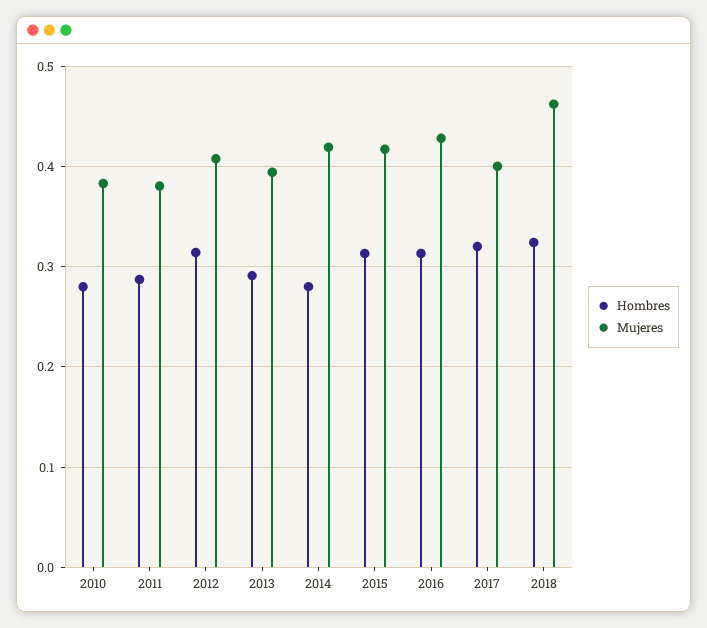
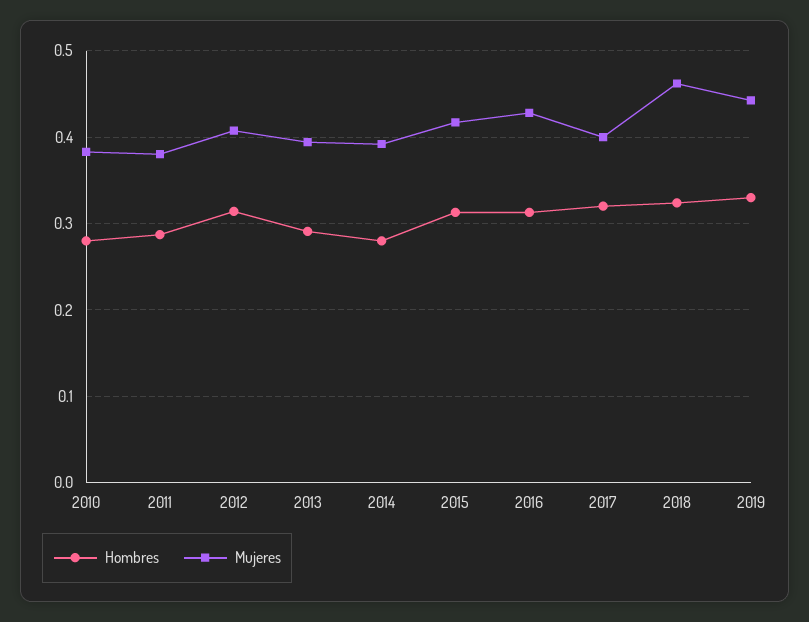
Mujeres, 2014: 0.42 -> 0.39
Hombres, 2019: none -> 0.33
Mujeres, 2019: none -> 0.44

